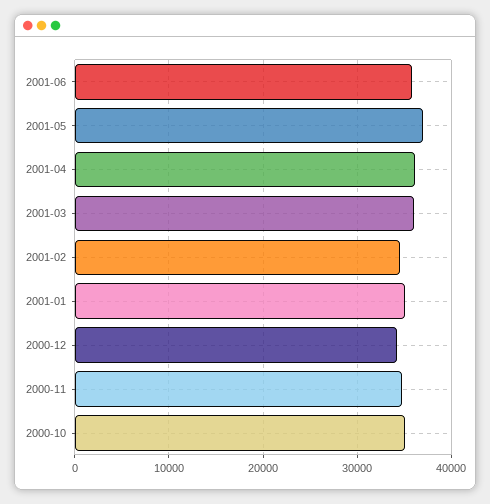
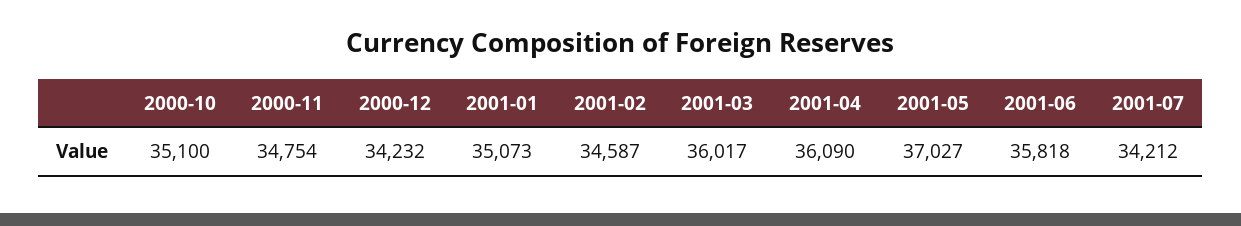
2001-07: none -> 34212

